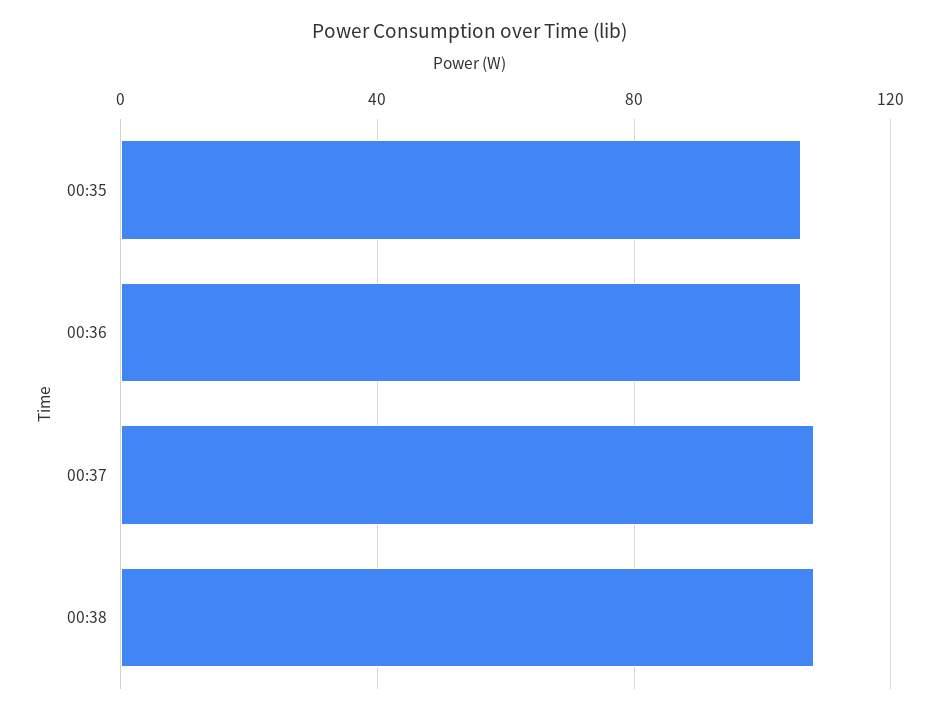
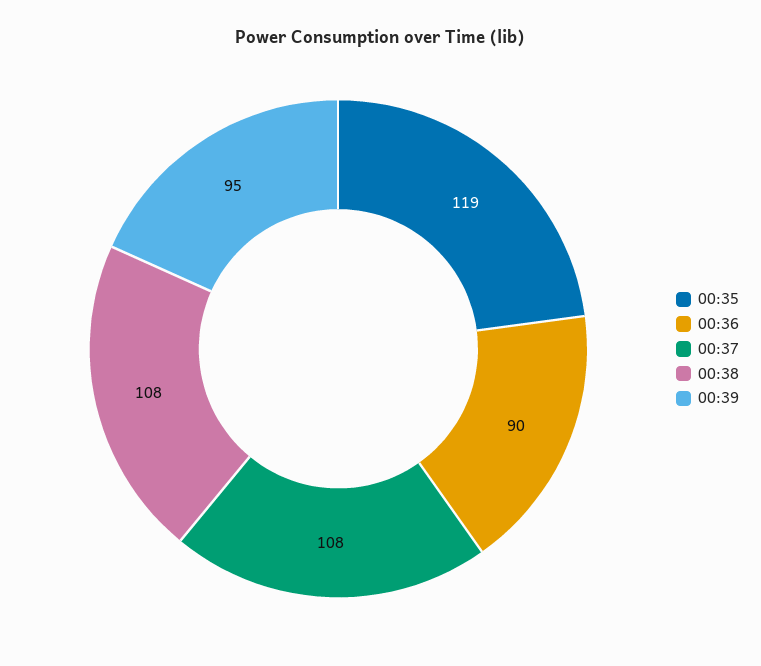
00:35: 105 -> 119
00:36: 105 -> 90
00:39: none -> 95

